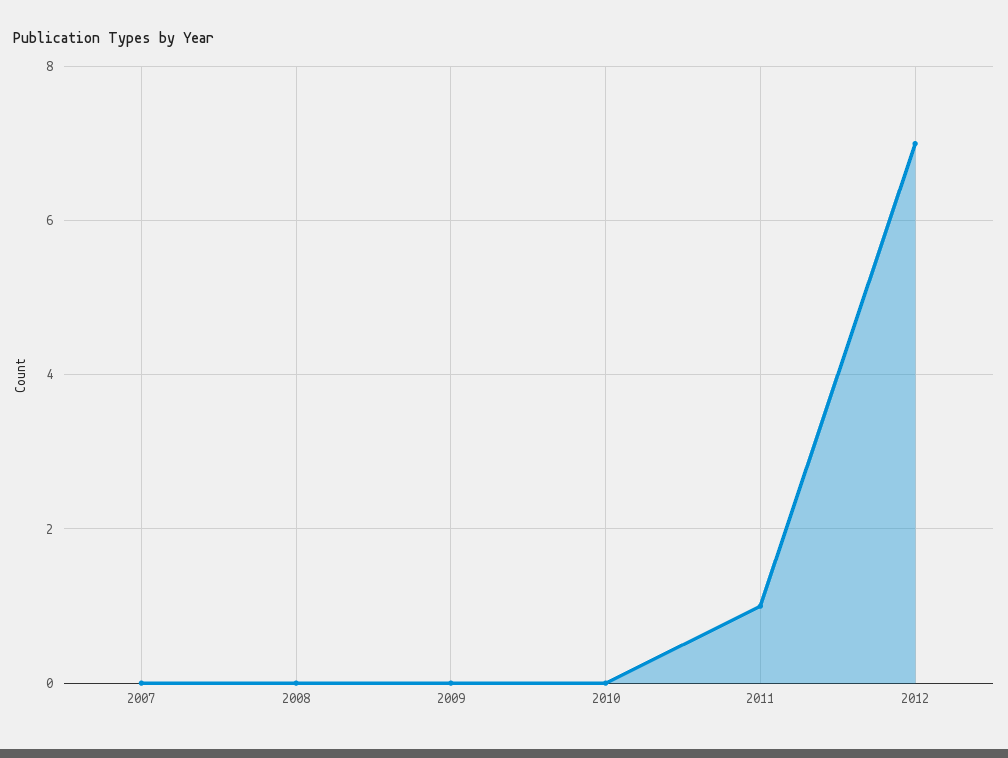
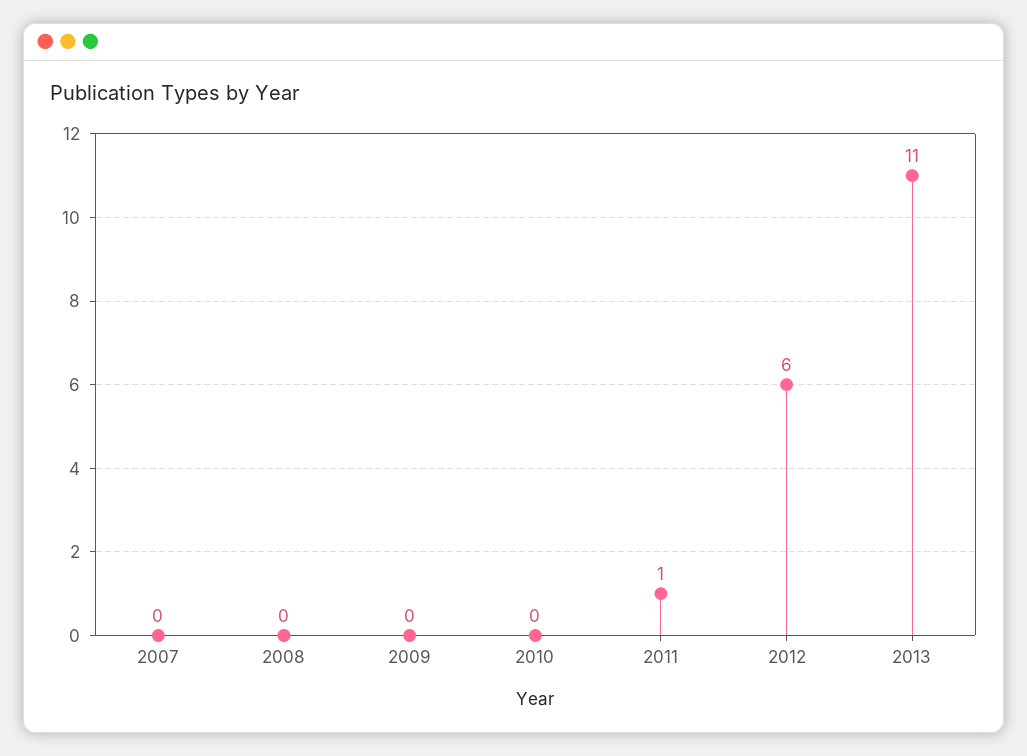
2012: 7 -> 6
2013: none -> 11

